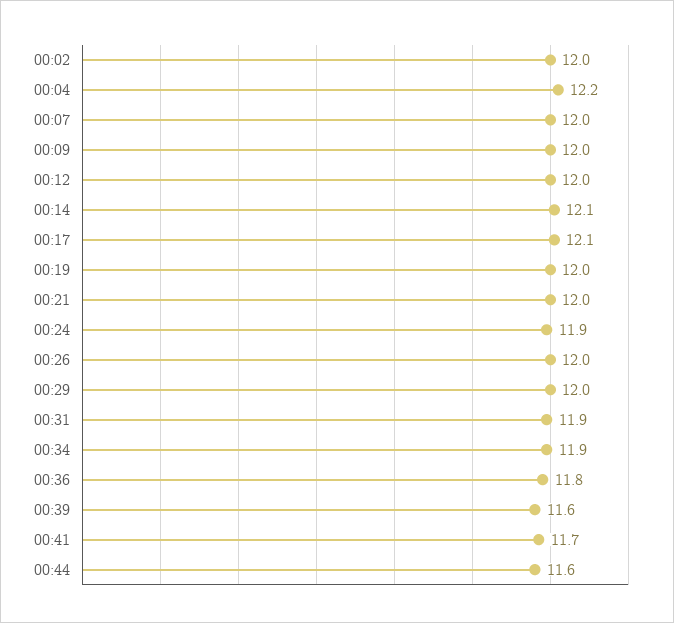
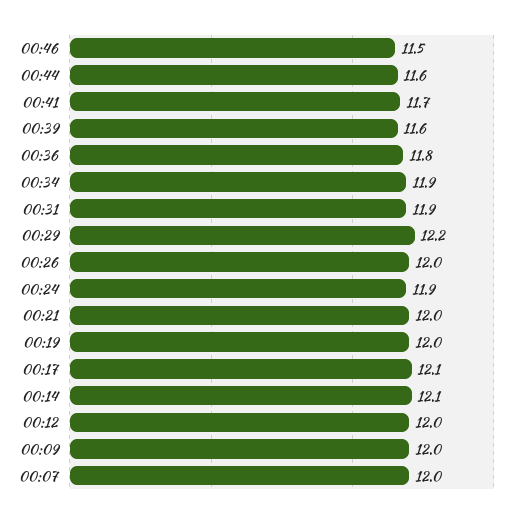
00:02: 12 -> none
00:04: 12.2 -> none
00:29: 12 -> 12.2
00:46: none -> 11.5

